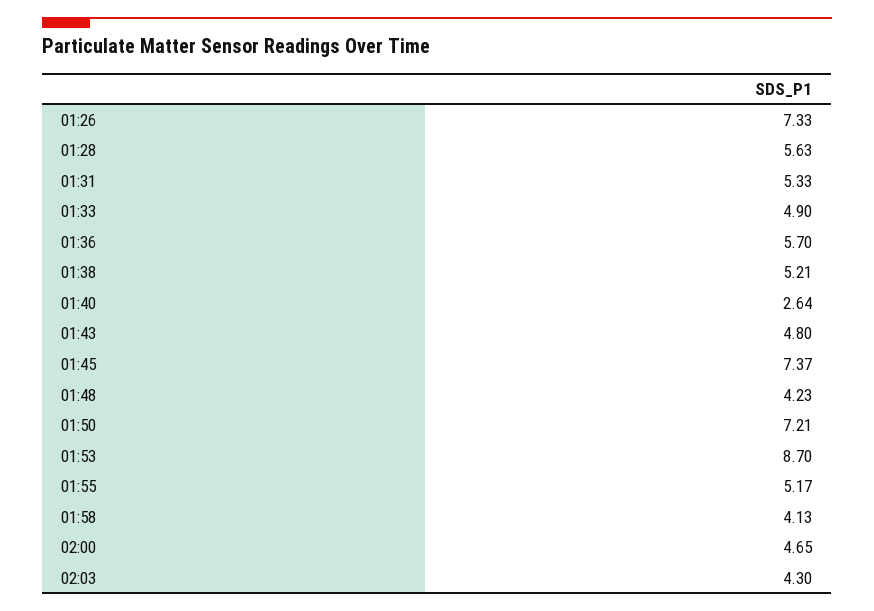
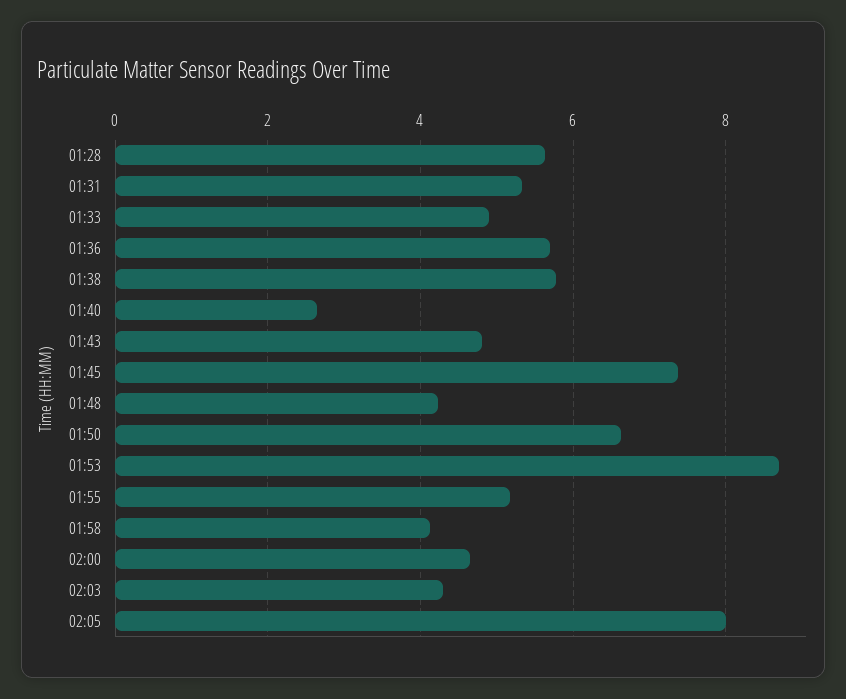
01:26: 7.33 -> none
01:38: 5.21 -> 5.8
01:50: 7.21 -> 6.6
02:05: none -> 8

